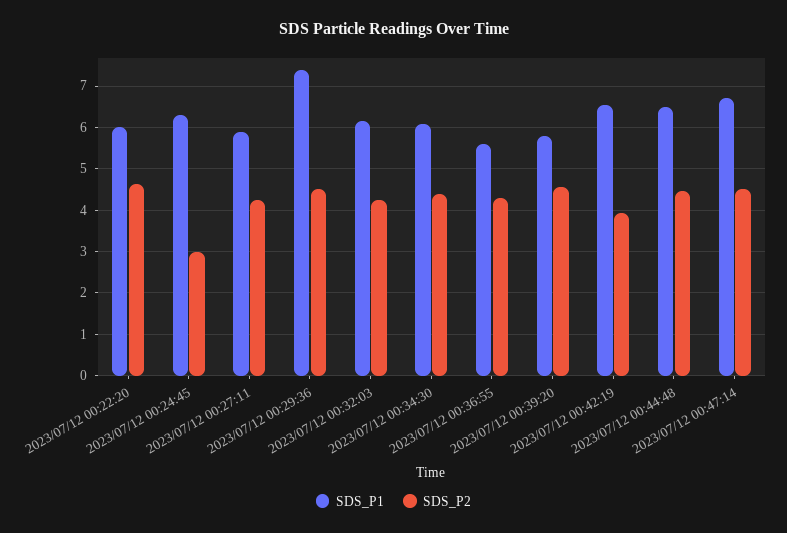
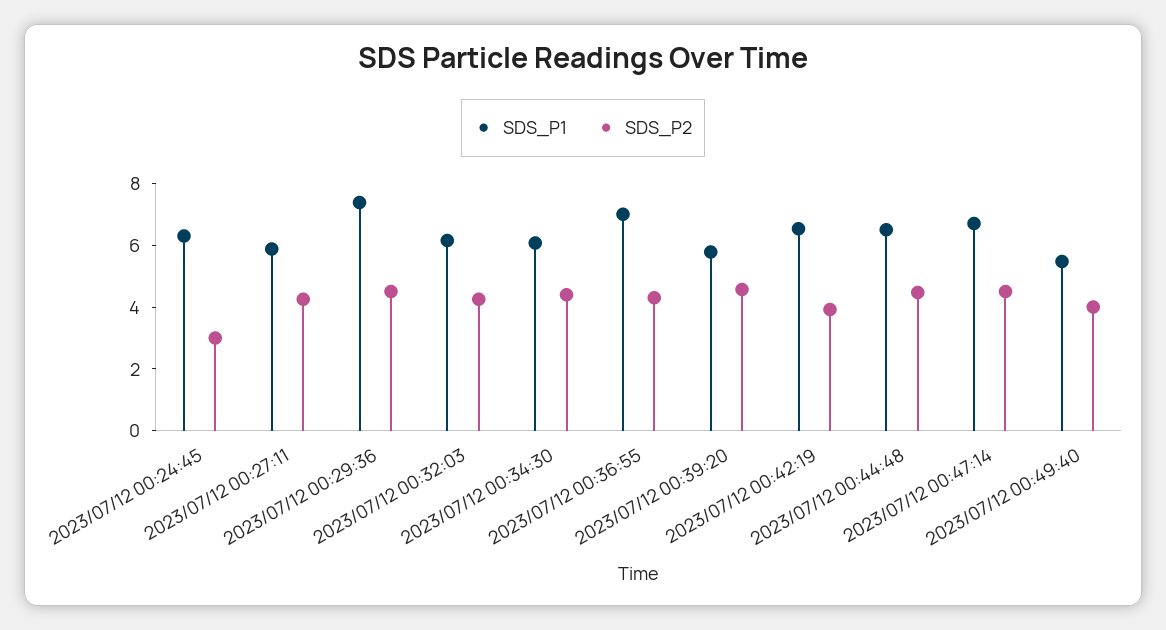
SDS_P1, 2023/07/12 00:22:20: 6 -> none
SDS_P2, 2023/07/12 00:22:20: 4.6 -> none
SDS_P1, 2023/07/12 00:36:55: 5.6 -> 7
SDS_P1, 2023/07/12 00:49:40: none -> 5.5
SDS_P2, 2023/07/12 00:49:40: none -> 4

